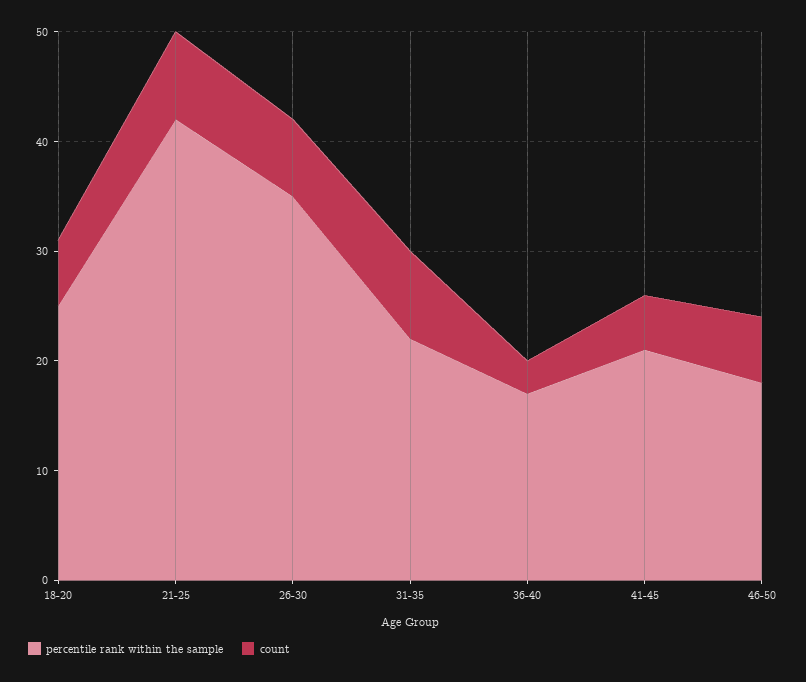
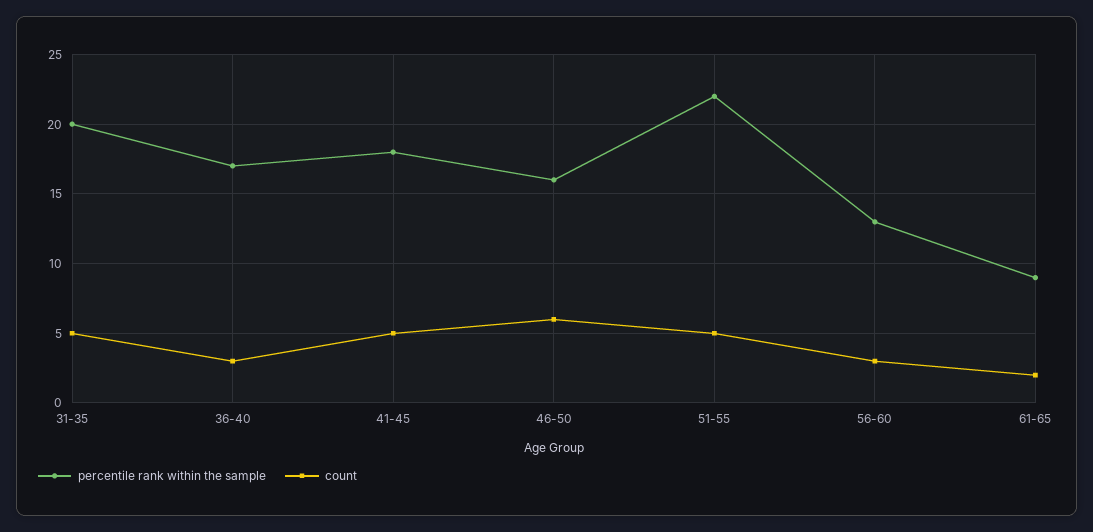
percentile rank within the sample, 18-20: 25 -> none
count, 18-20: 6 -> none
percentile rank within the sample, 21-25: 42 -> none
count, 21-25: 8 -> none
percentile rank within the sample, 26-30: 35 -> none
count, 26-30: 7 -> none
percentile rank within the sample, 31-35: 22 -> 20
count, 31-35: 8 -> 5
percentile rank within the sample, 41-45: 21 -> 18
percentile rank within the sample, 46-50: 18 -> 16
percentile rank within the sample, 51-55: none -> 22
count, 51-55: none -> 5
percentile rank within the sample, 56-60: none -> 13
count, 56-60: none -> 3
percentile rank within the sample, 61-65: none -> 9
count, 61-65: none -> 2

